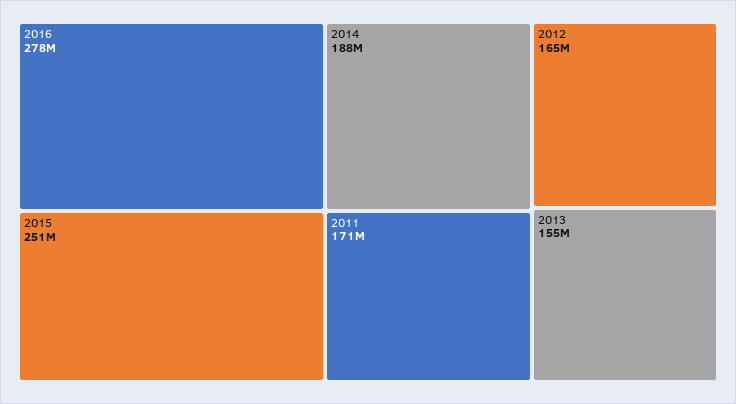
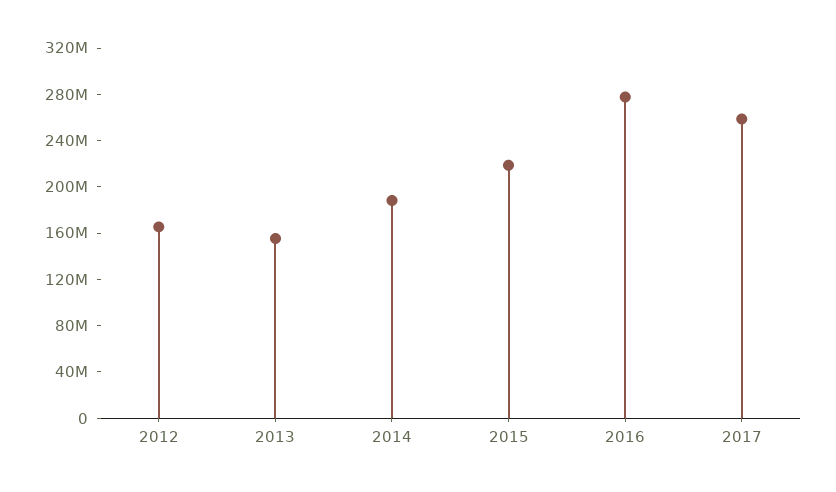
2015: 251000000 -> 220000000
2011: 171000000 -> none
2017: none -> 260000000

